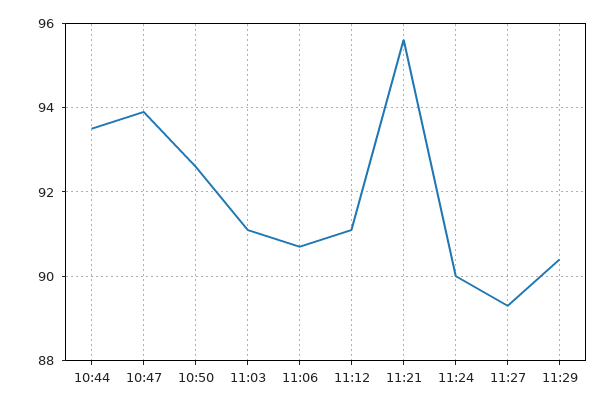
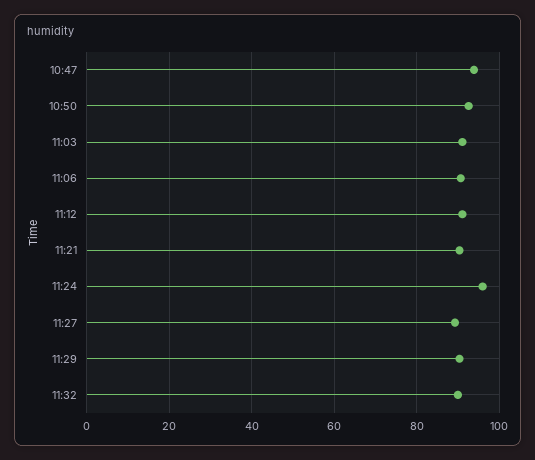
10:44: 93.5 -> none
11:21: 95.5 -> 90
11:24: 90 -> 96
11:32: none -> 90

